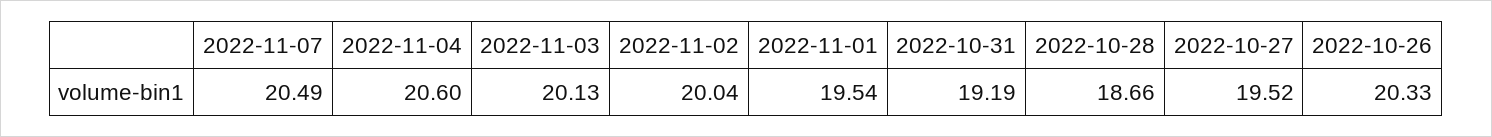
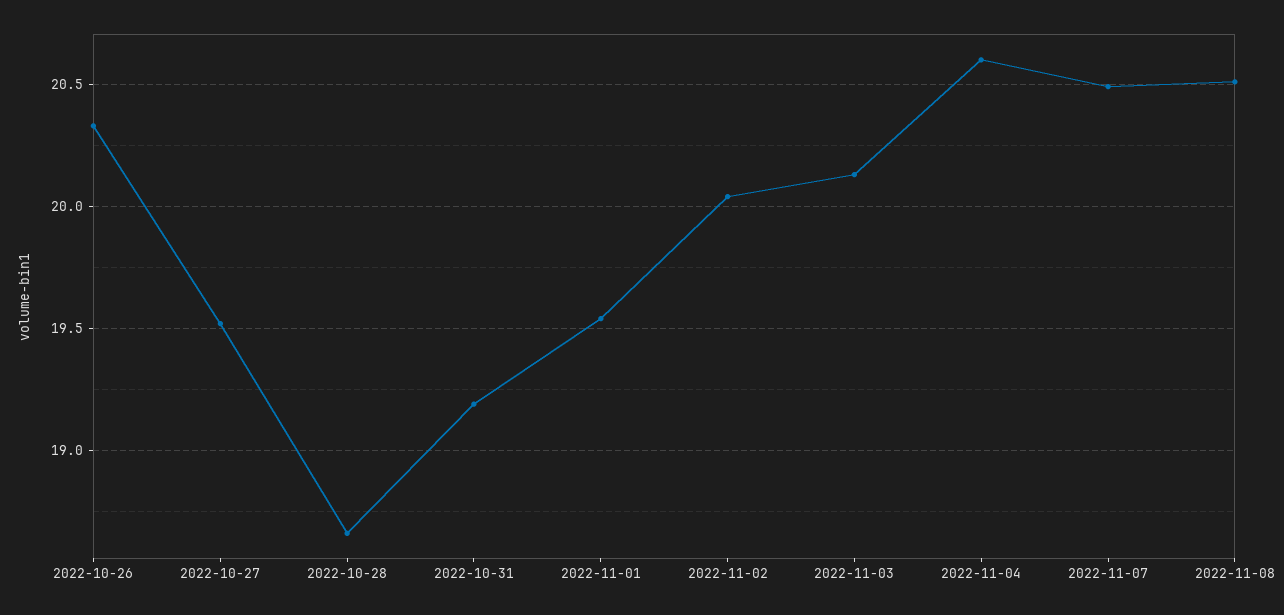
2022-11-08: none -> 20.5

